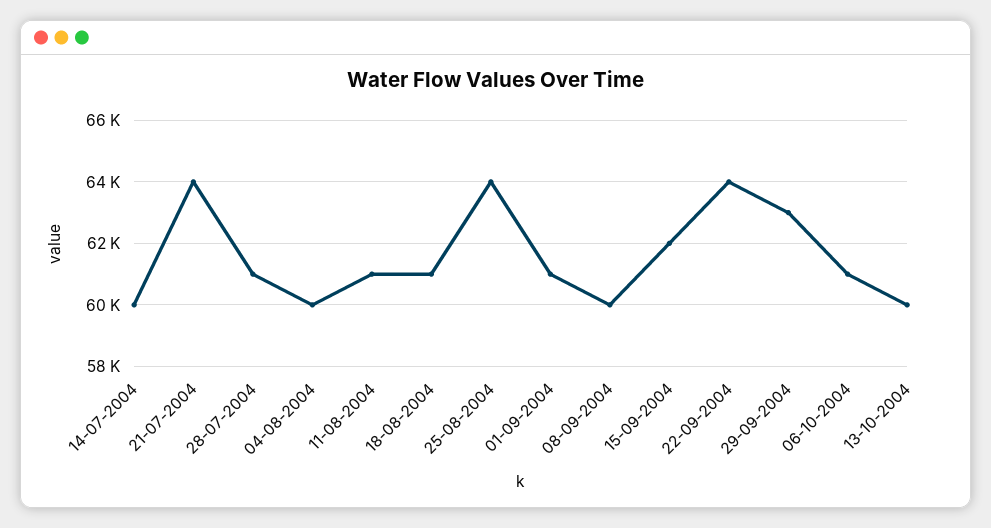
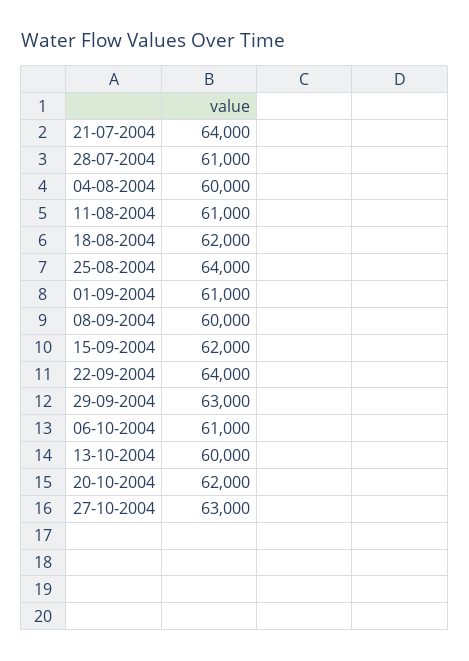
14-07-2004: 60000 -> none
18-08-2004: 61000 -> 62000
20-10-2004: none -> 62000
27-10-2004: none -> 63000

